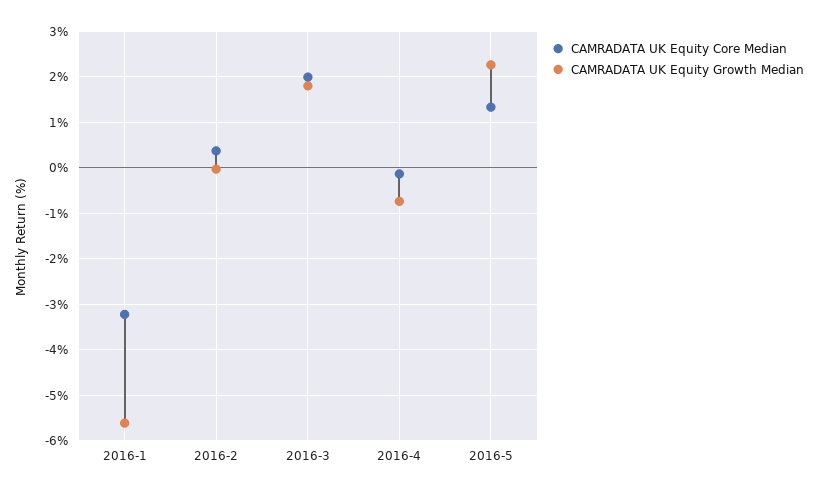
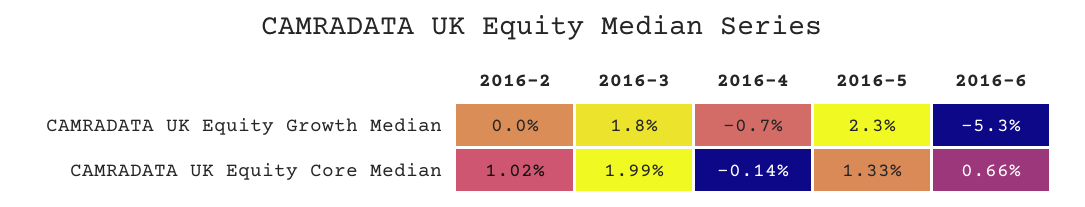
CAMRADATA UK Equity Core Median, 2016-1: -3.2 -> none
CAMRADATA UK Equity Growth Median, 2016-1: -5.6 -> none
CAMRADATA UK Equity Core Median, 2016-2: 0.4 -> 1.02
CAMRADATA UK Equity Growth Median, 2016-6: none -> -5.3
CAMRADATA UK Equity Core Median, 2016-6: none -> 0.66

